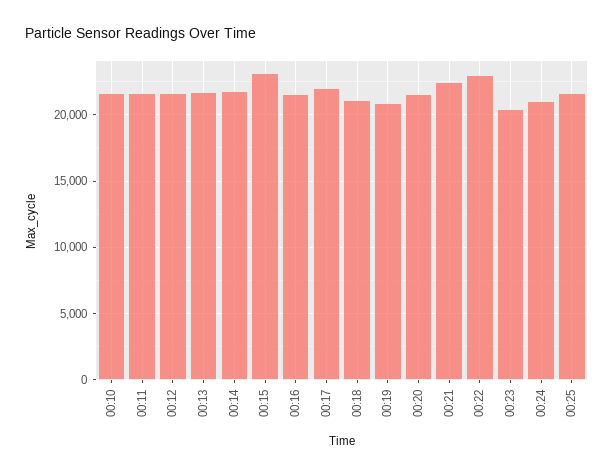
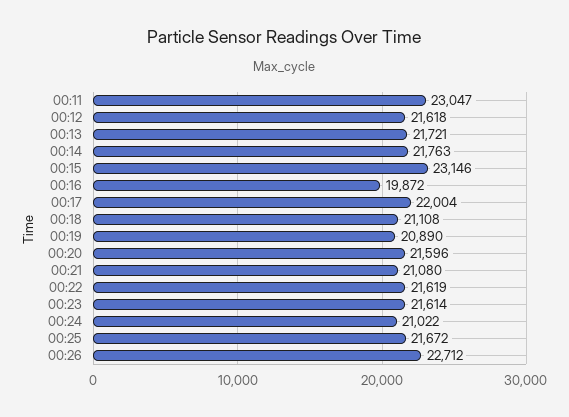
00:10: 21500 -> none
00:11: 21500 -> 23047
00:16: 21500 -> 19872
00:21: 22500 -> 21080
00:22: 23000 -> 21619
00:23: 20500 -> 21614
00:26: none -> 22712

